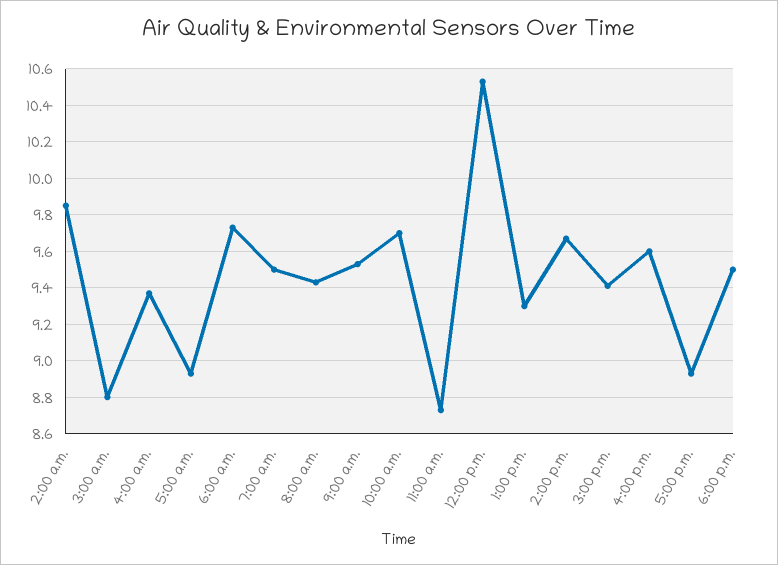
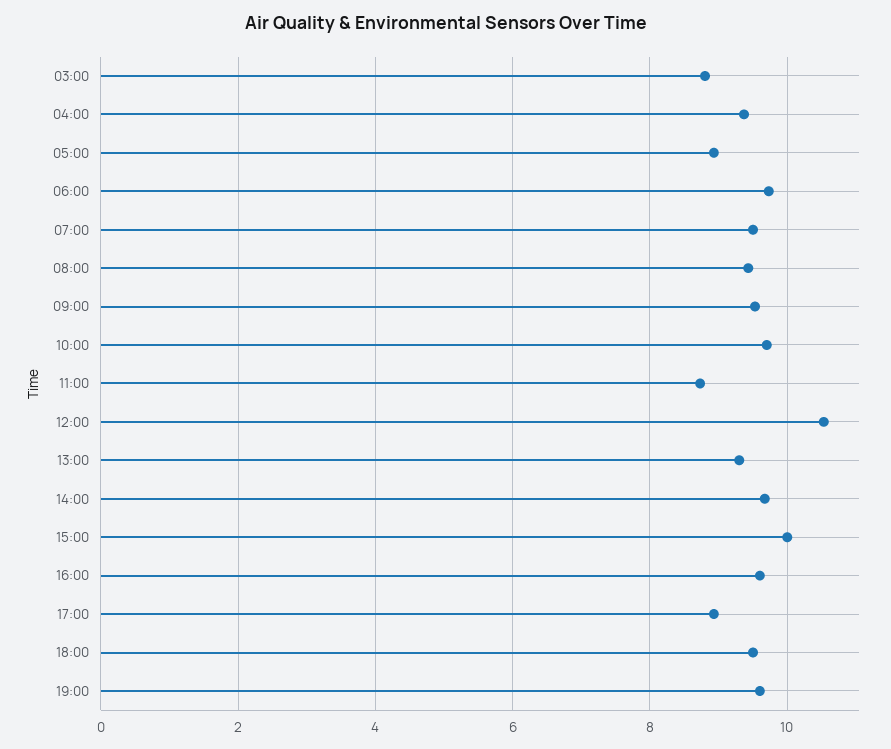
2:00 a.m.: 9.85 -> none
3:00 p.m.: 9.4 -> 10
19:00: none -> 9.6

